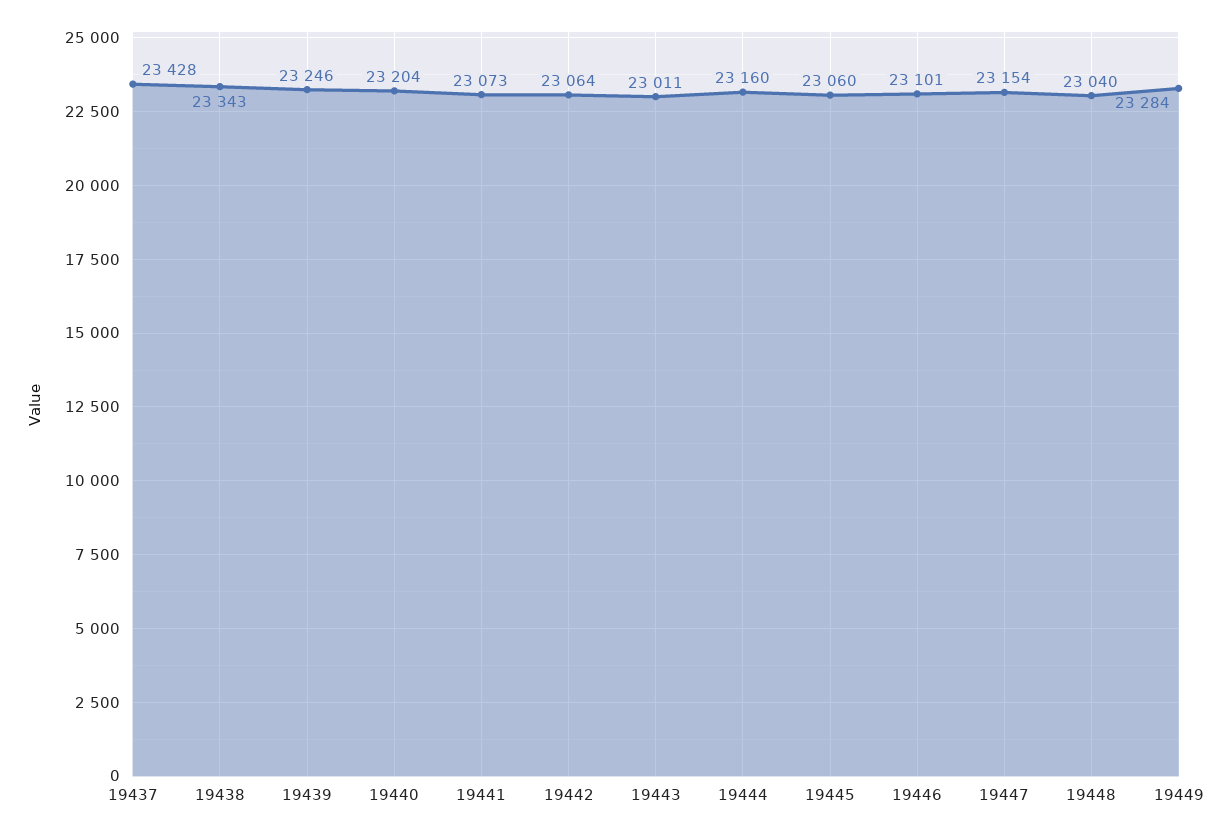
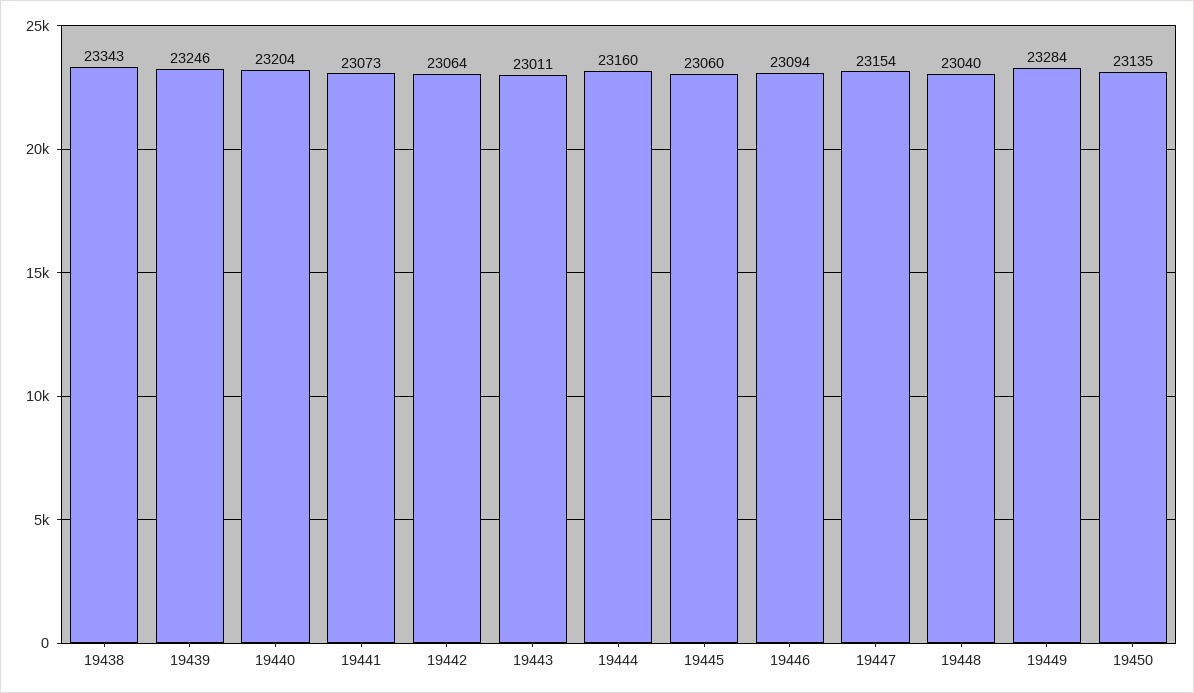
19437: 23428 -> none
19446: 23101 -> 23094
19450: none -> 23135

